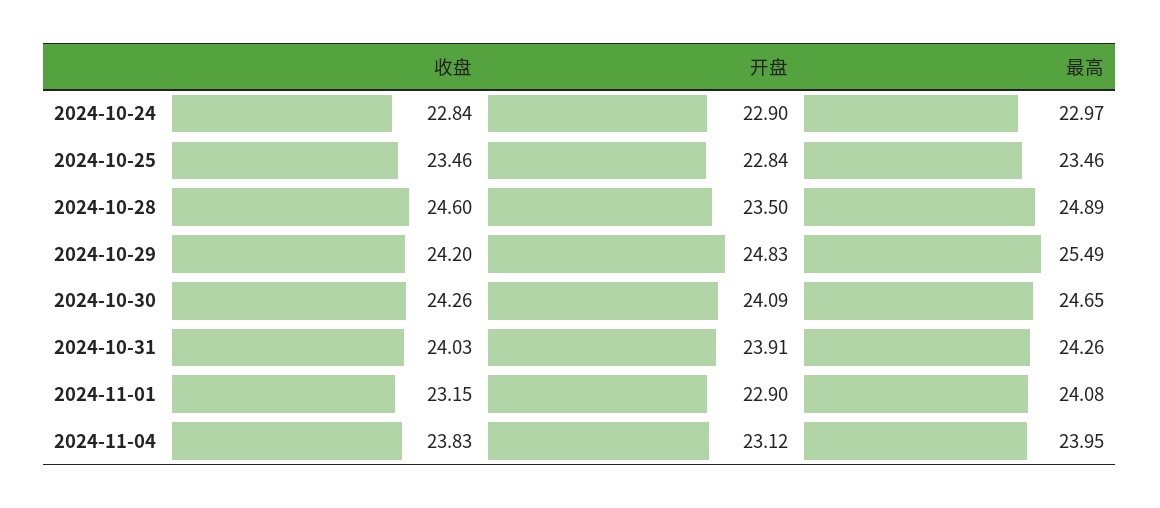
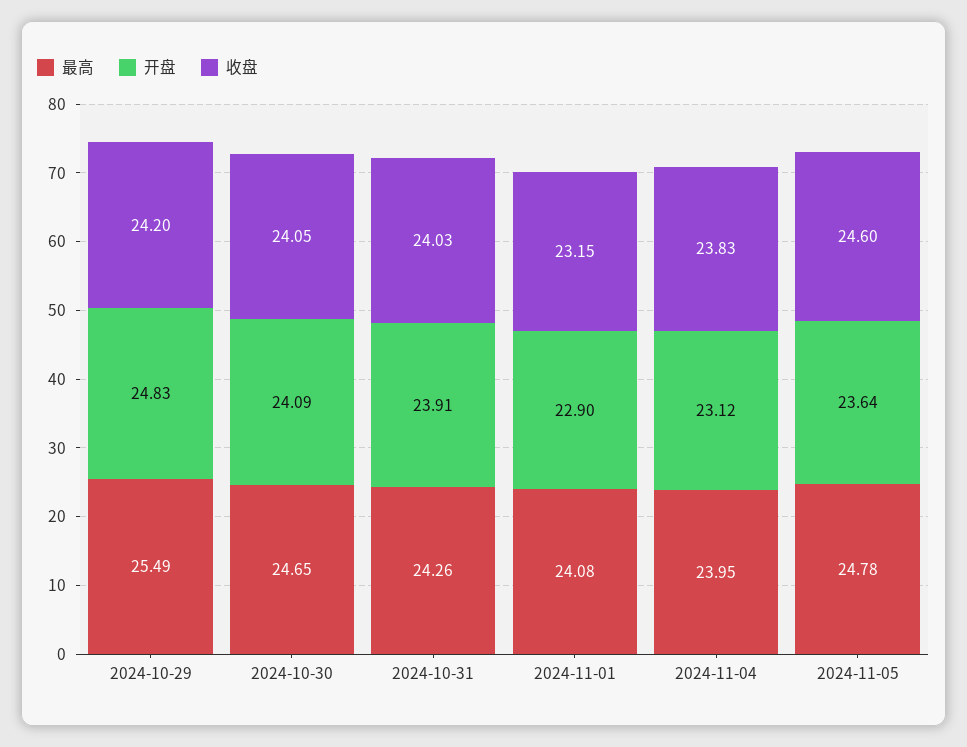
收盘, 2024-10-24: 22.84 -> none
开盘, 2024-10-24: 22.9 -> none
最高, 2024-10-24: 22.97 -> none
收盘, 2024-10-25: 23.46 -> none
开盘, 2024-10-25: 22.84 -> none
最高, 2024-10-25: 23.46 -> none
收盘, 2024-10-28: 24.6 -> none
开盘, 2024-10-28: 23.5 -> none
最高, 2024-10-28: 24.89 -> none
收盘, 2024-10-30: 24.26 -> 24.05
最高, 2024-11-05: none -> 24.78
开盘, 2024-11-05: none -> 23.64
收盘, 2024-11-05: none -> 24.6

